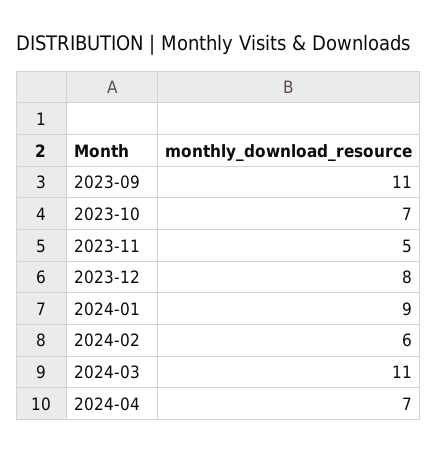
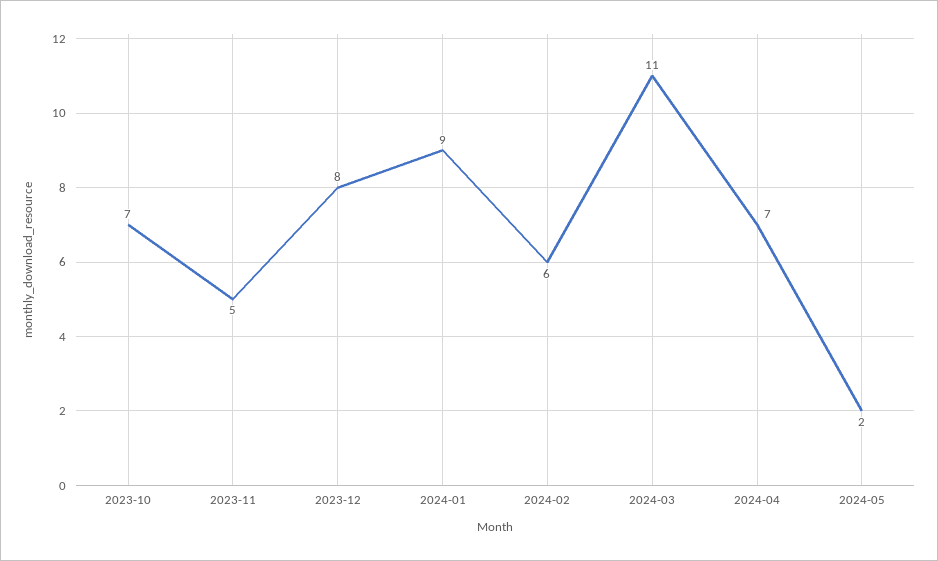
2023-09: 11 -> none
2024-05: none -> 2

